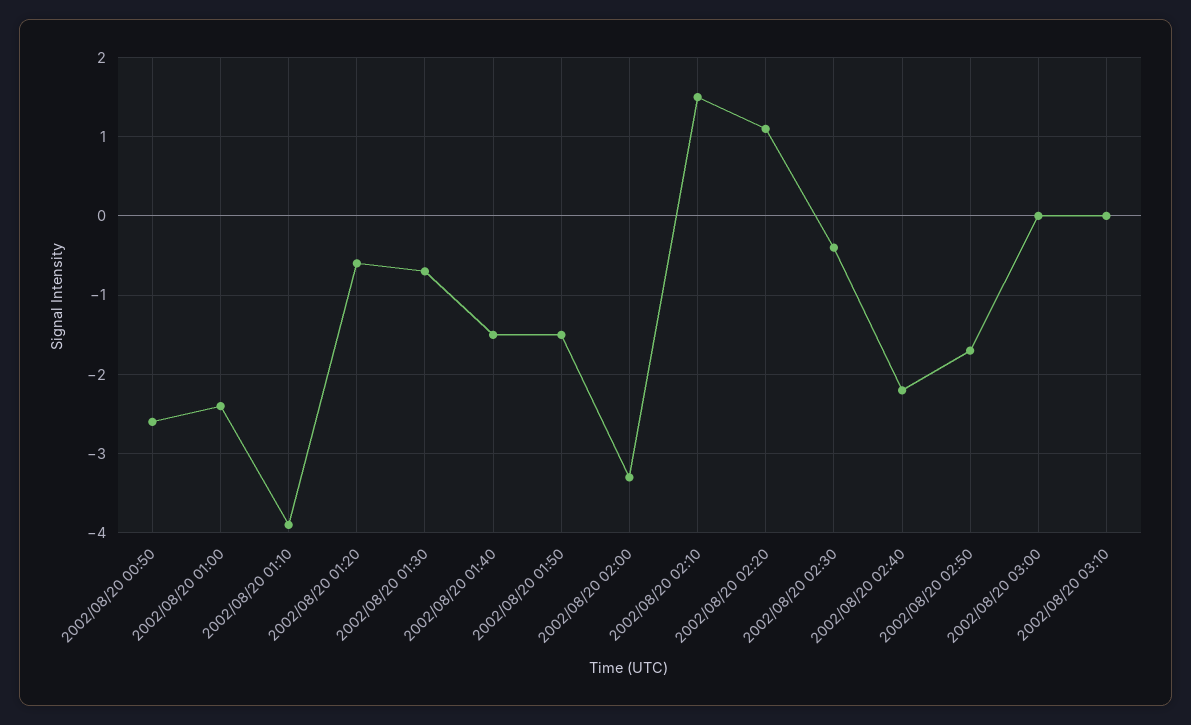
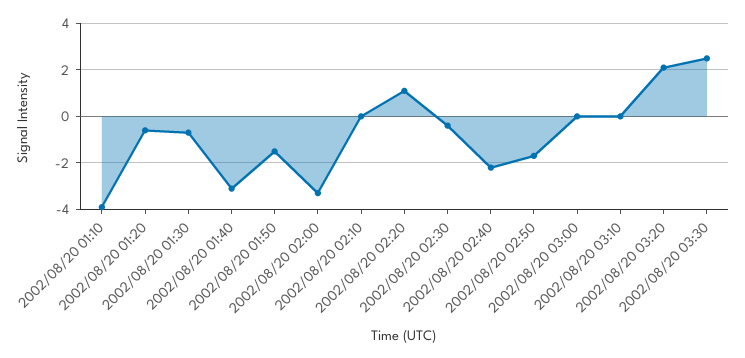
2002/08/20 00:50: -2.6 -> none
2002/08/20 01:00: -2.4 -> none
2002/08/20 01:40: -1.5 -> -3
2002/08/20 02:10: 1.5 -> 0
2002/08/20 03:20: none -> 2
2002/08/20 03:30: none -> 2.5

